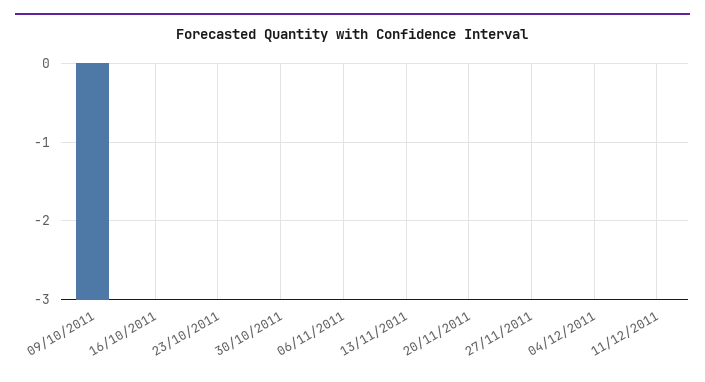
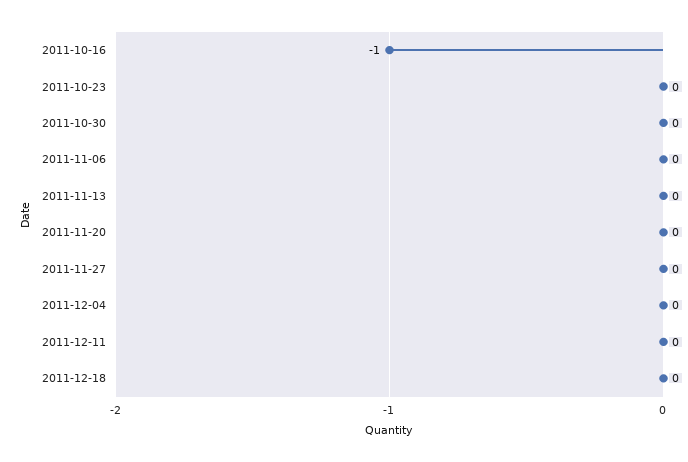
09/10/2011: -3 -> none
16/10/2011: 0 -> -1
2011-12-18: none -> 0

